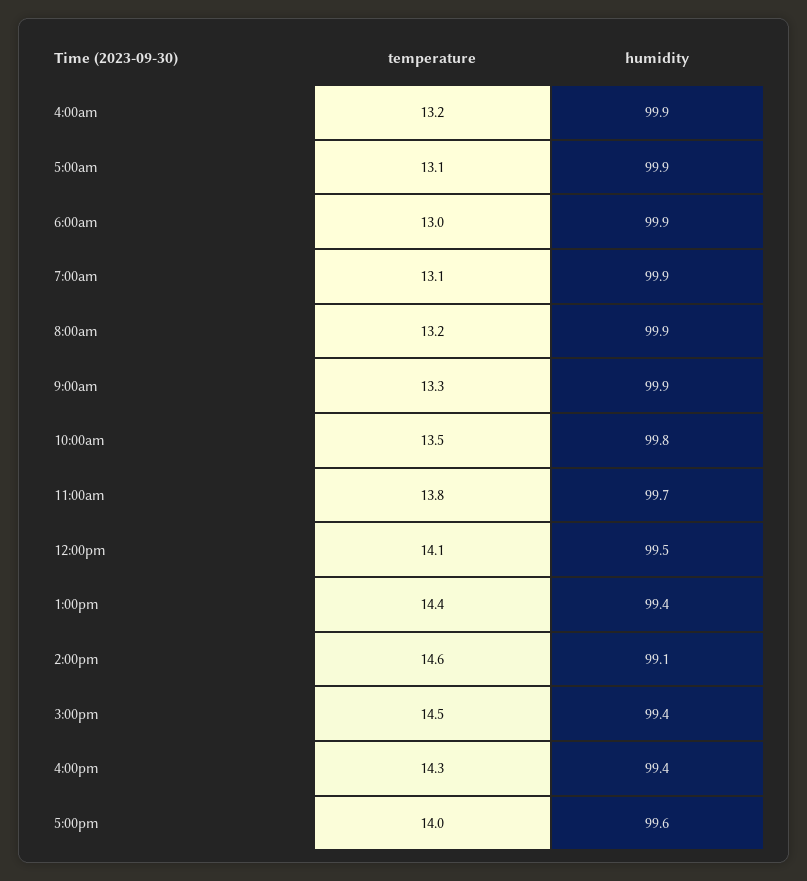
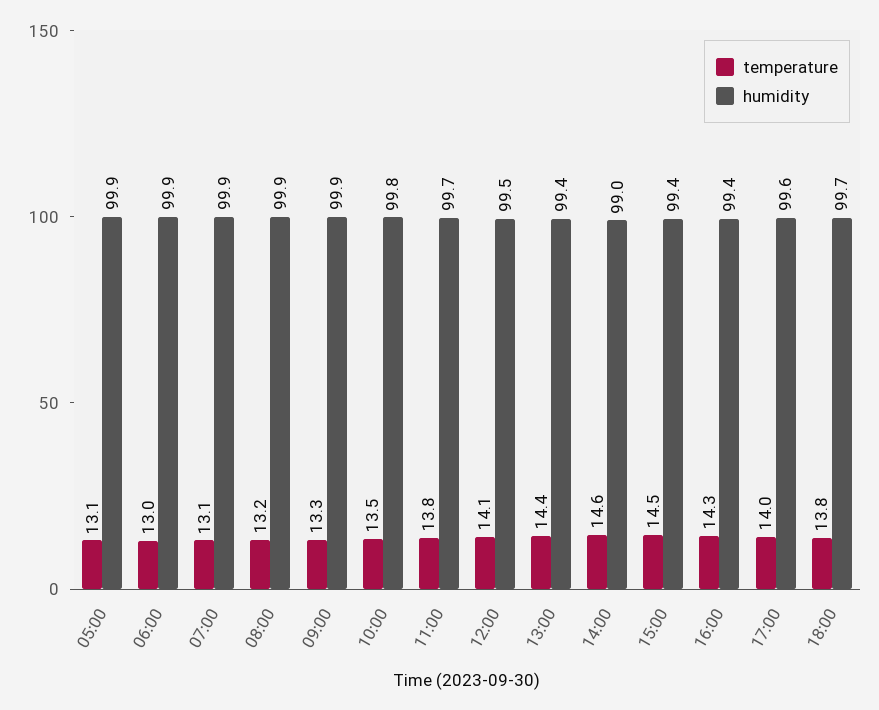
temperature, 4:00am: 13.2 -> none
humidity, 4:00am: 99.9 -> none
humidity, 2:00pm: 99.1 -> 99
temperature, 18:00: none -> 13.8
humidity, 18:00: none -> 99.7

